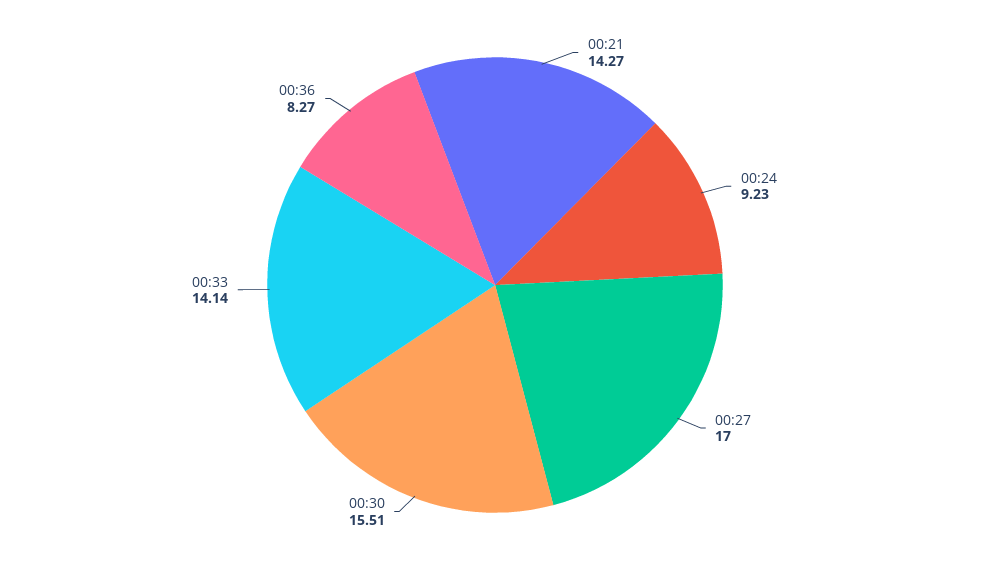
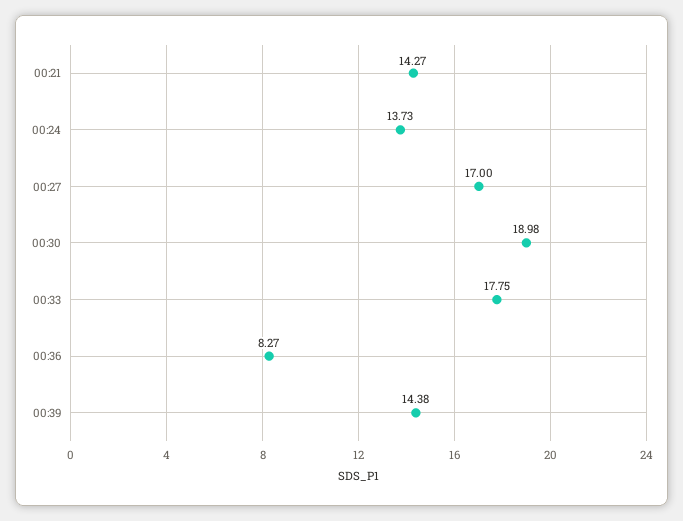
00:24: 9.23 -> 13.73
00:30: 15.51 -> 18.98
00:33: 14.14 -> 17.75
00:39: none -> 14.38

